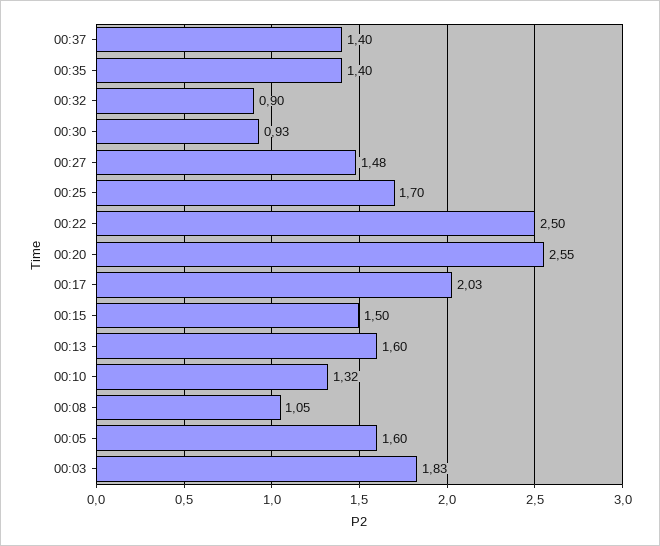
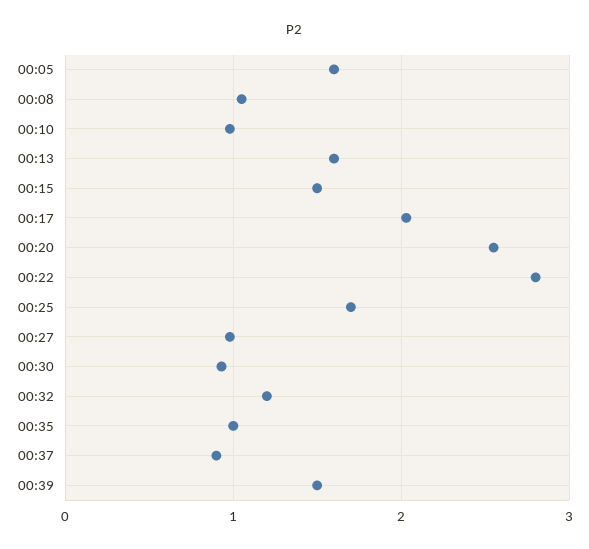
00:37: 1.4 -> 0.9
00:35: 1.4 -> 1
00:32: 0.9 -> 1.2
00:27: 1.48 -> 1
00:22: 2.5 -> 2.8
00:10: 1.32 -> 1
00:03: 1.83 -> none
00:39: none -> 1.5

